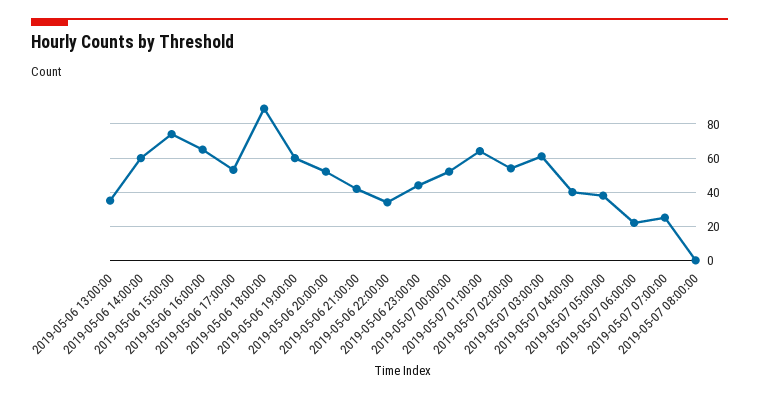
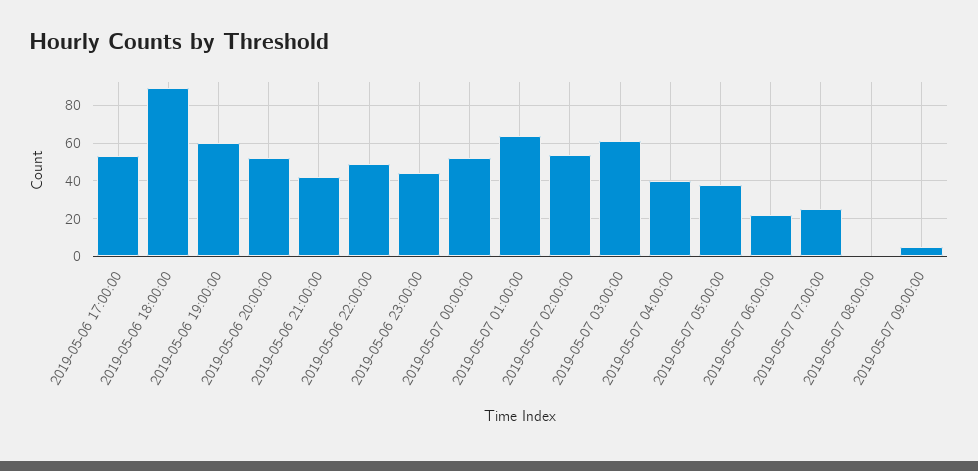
2019-05-06 13:00:00: 35 -> none
2019-05-06 14:00:00: 60 -> none
2019-05-06 15:00:00: 75 -> none
2019-05-06 16:00:00: 65 -> none
2019-05-06 22:00:00: 35 -> 50
2019-05-07 09:00:00: none -> 5

